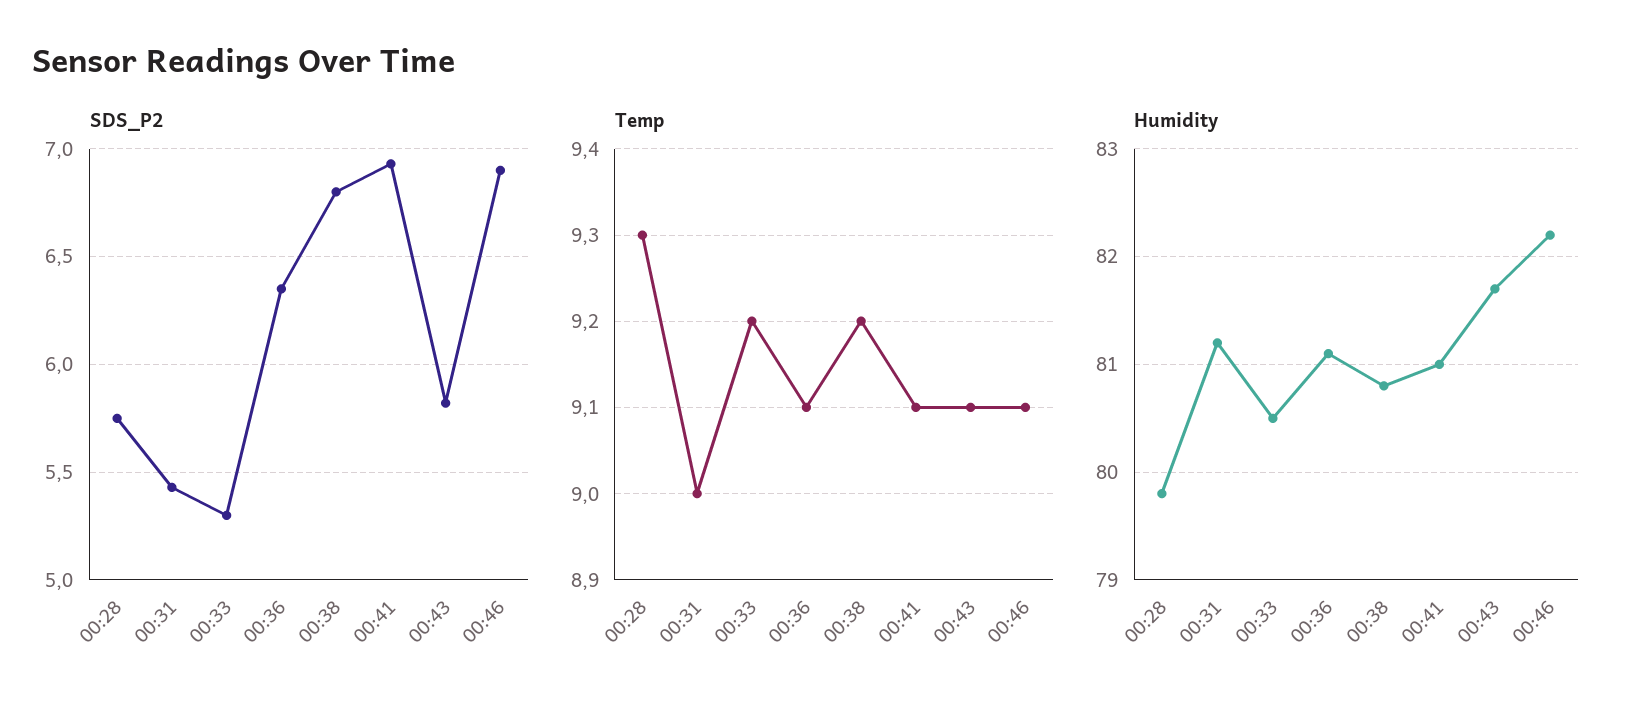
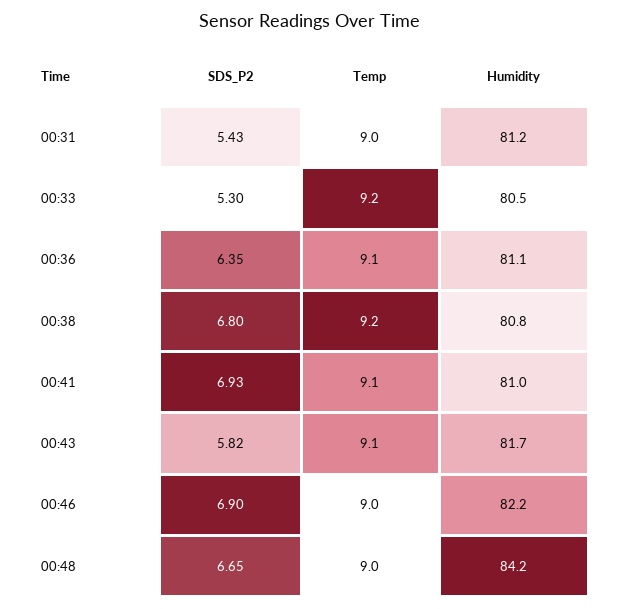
SDS_P2, 00:28: 5.75 -> none
Temp, 00:28: 9.3 -> none
Temp, 00:46: 9.1 -> 9
Humidity, 00:28: 79.8 -> none
SDS_P2, 00:48: none -> 6.65
Temp, 00:48: none -> 9
Humidity, 00:48: none -> 84.2

